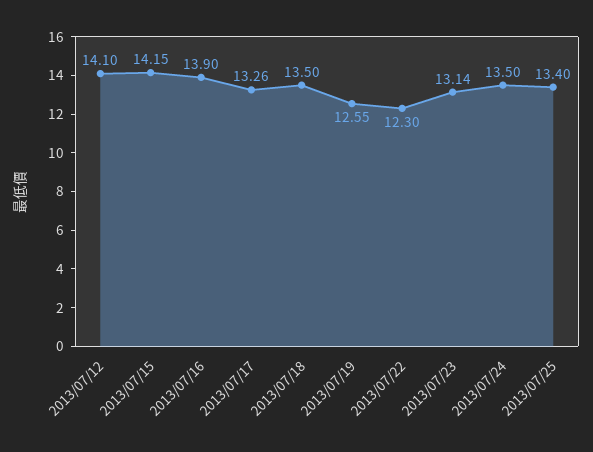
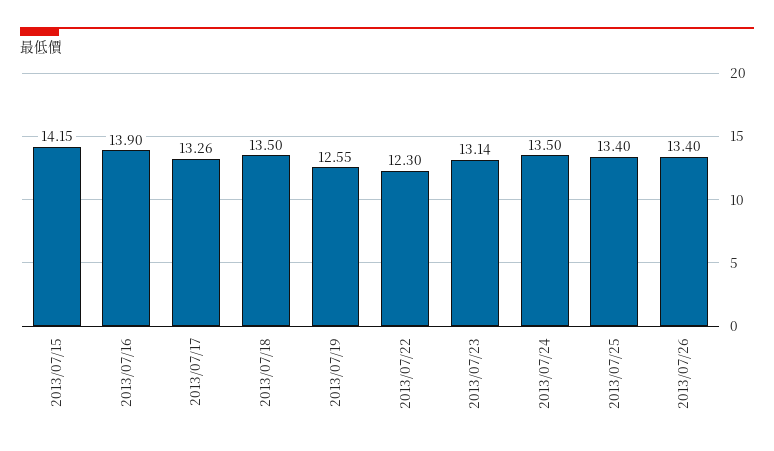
2013/07/12: 14.1 -> none
2013/07/26: none -> 13.4

